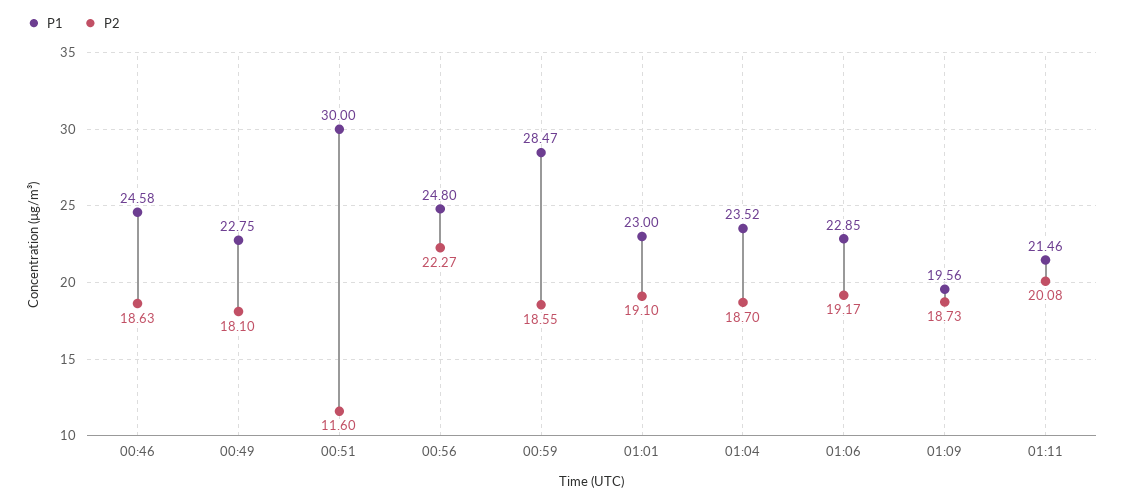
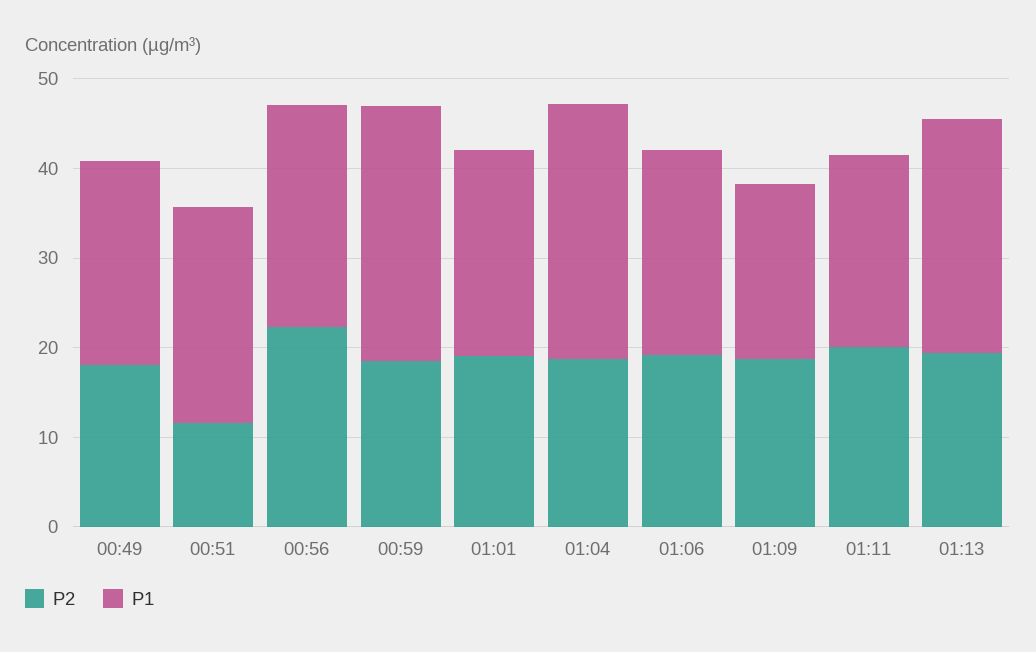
P1, 00:46: 24.58 -> none
P2, 00:46: 18.63 -> none
P1, 00:51: 30 -> 24
P1, 01:04: 23.52 -> 28
P2, 01:13: none -> 20
P1, 01:13: none -> 26

